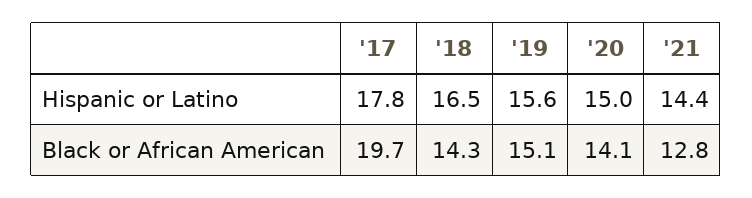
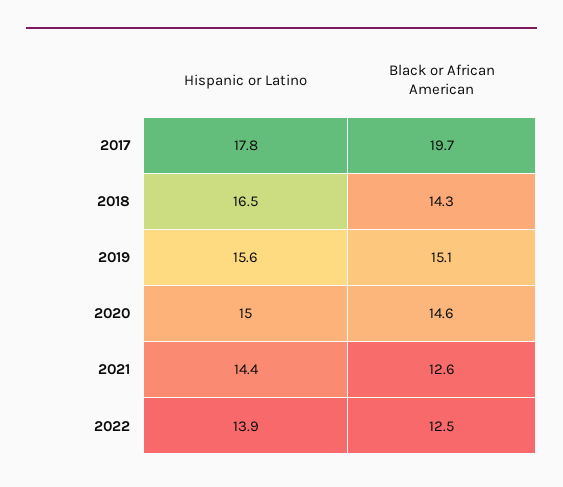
'20, Black or African American: 14.1 -> 14.6
'21, Black or African American: 12.8 -> 12.6
2022, Hispanic or Latino: none -> 13.9
2022, Black or African American: none -> 12.5

